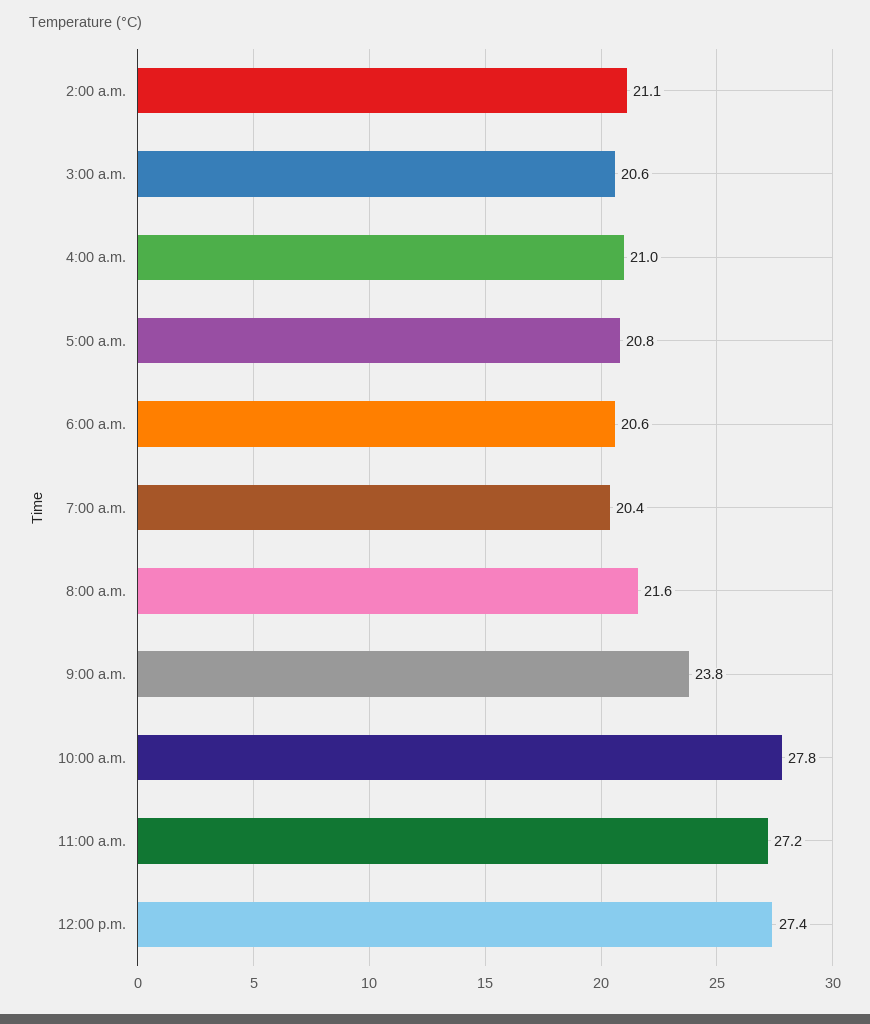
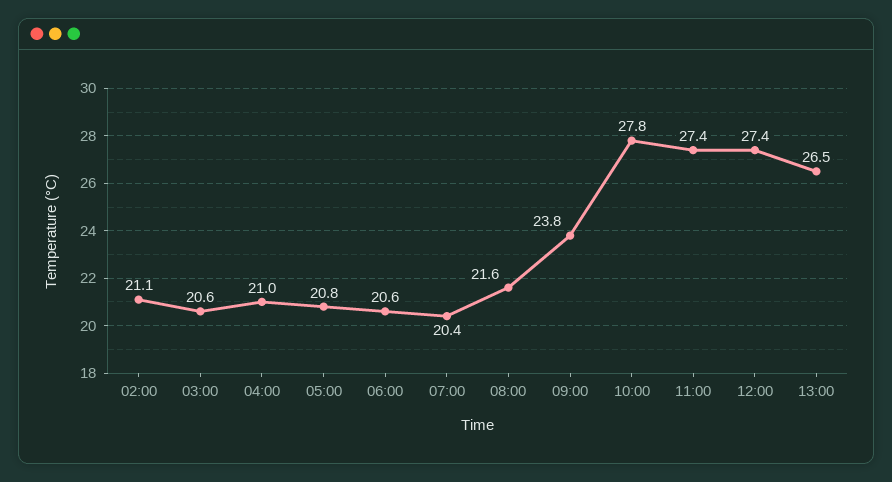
11:00 a.m.: 27.2 -> 27.4
13:00: none -> 26.5

